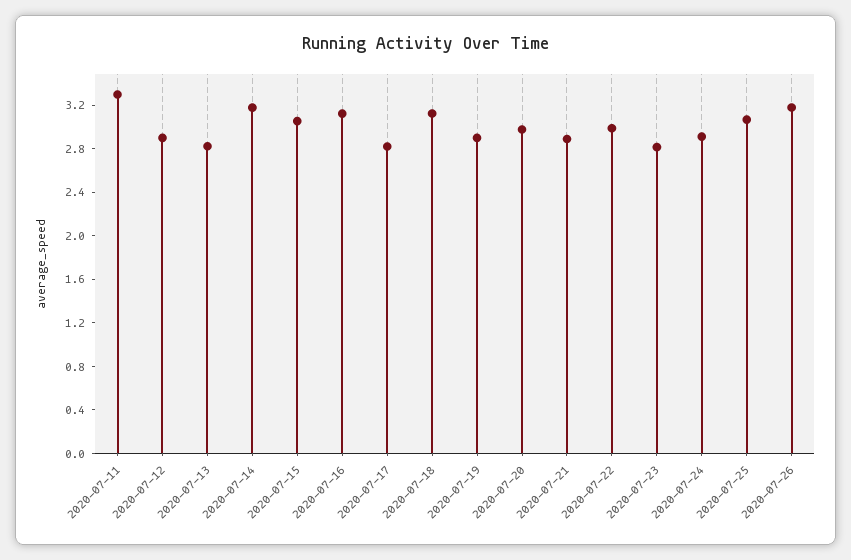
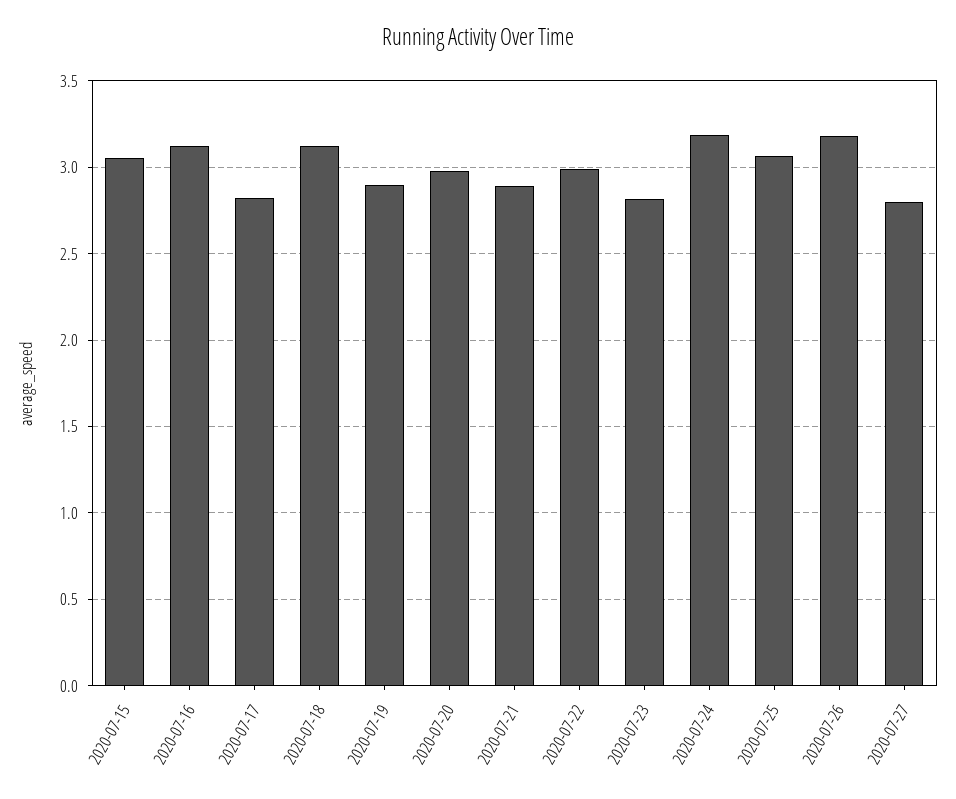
2020-07-11: 3.3 -> none
2020-07-12: 2.9 -> none
2020-07-13: 2.8 -> none
2020-07-14: 3.2 -> none
2020-07-24: 2.9 -> 3.2
2020-07-27: none -> 2.8

